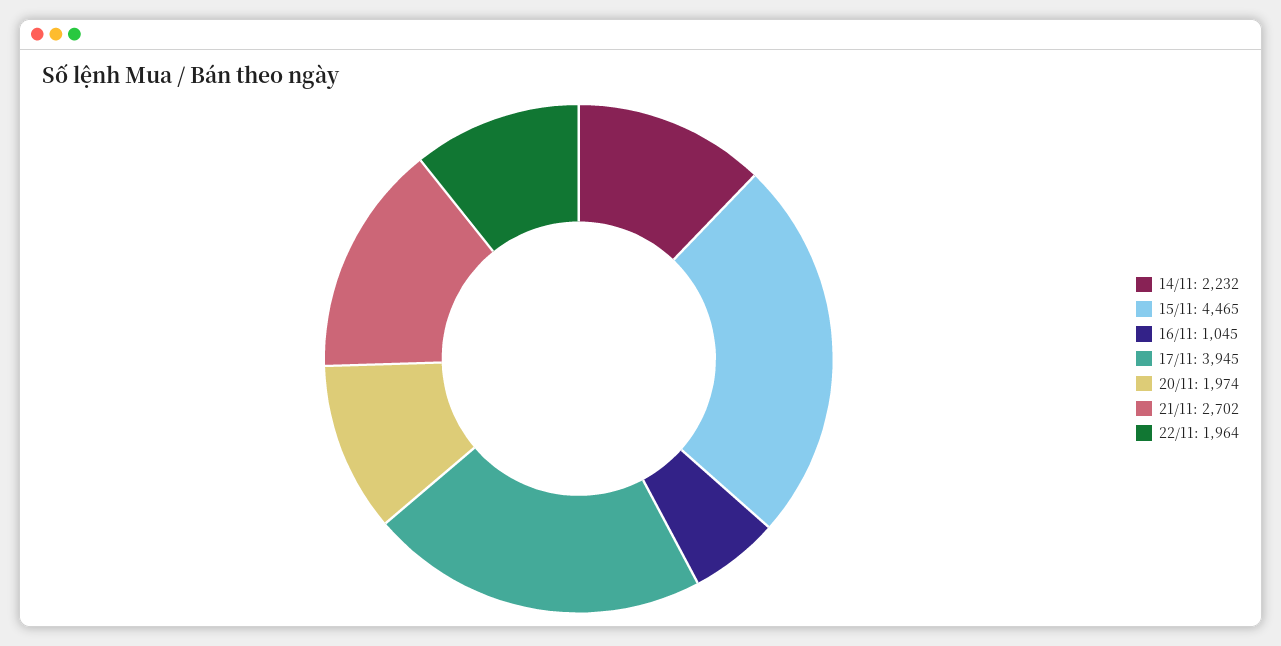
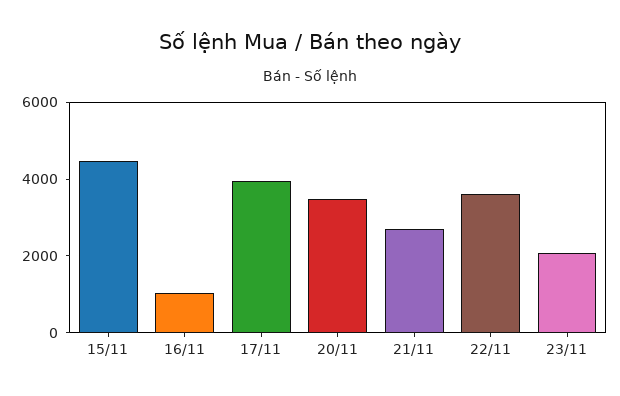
14/11: 2232 -> none
20/11: 1974 -> 3500
22/11: 1964 -> 3500
23/11: none -> 2000

